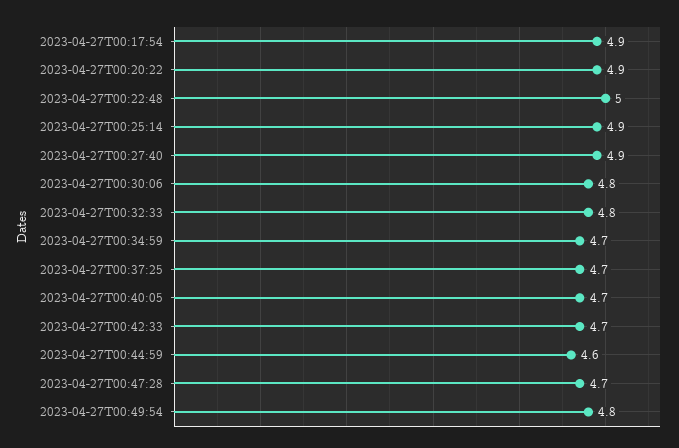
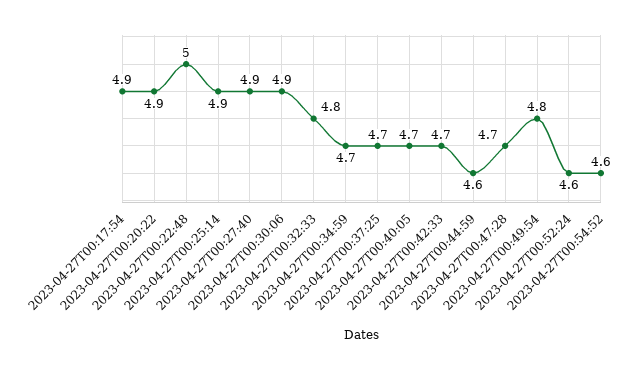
2023-04-27T00:30:06: 4.8 -> 4.9
2023-04-27T00:52:24: none -> 4.6
2023-04-27T00:54:52: none -> 4.6

